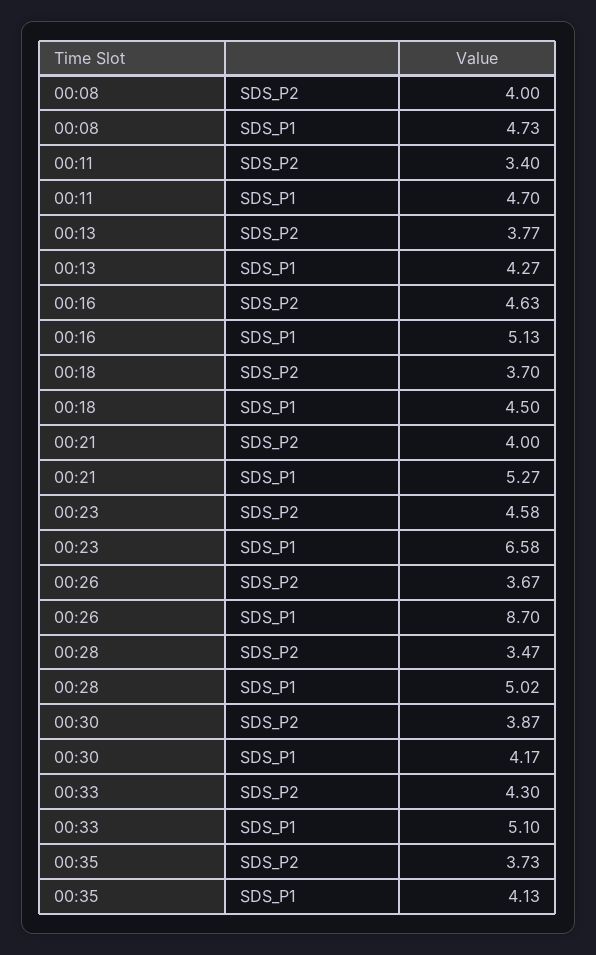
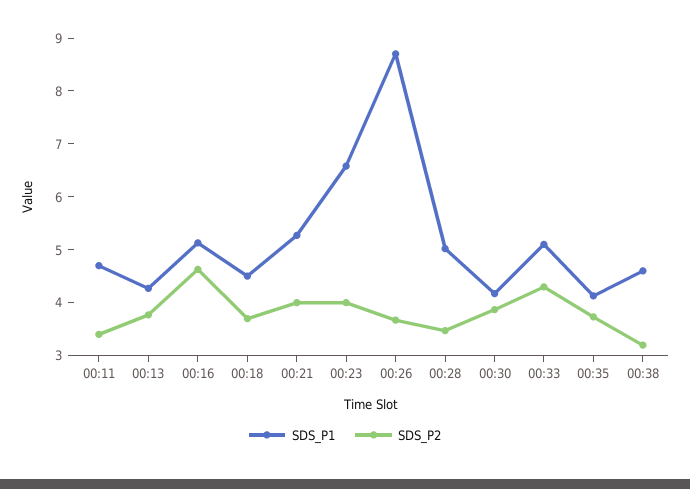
SDS_P2, 00:08: 4 -> none
SDS_P1, 00:08: 4.73 -> none
SDS_P2, 00:23: 4.58 -> 4
SDS_P1, 00:38: none -> 4.6
SDS_P2, 00:38: none -> 3.2

